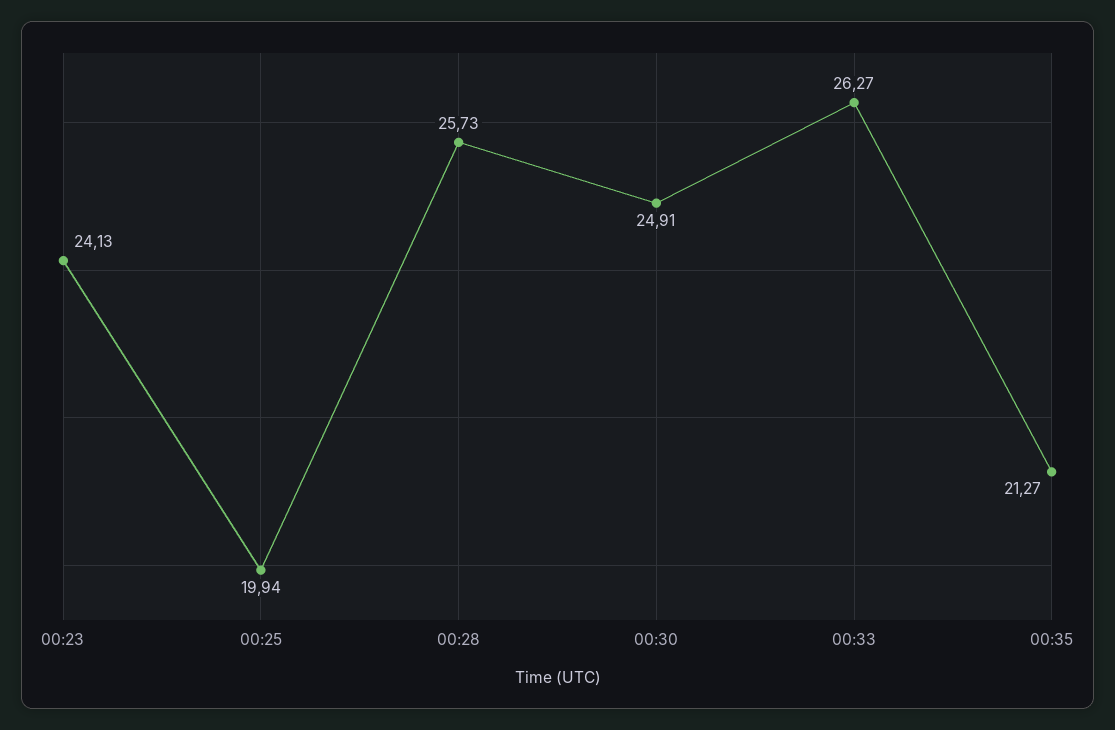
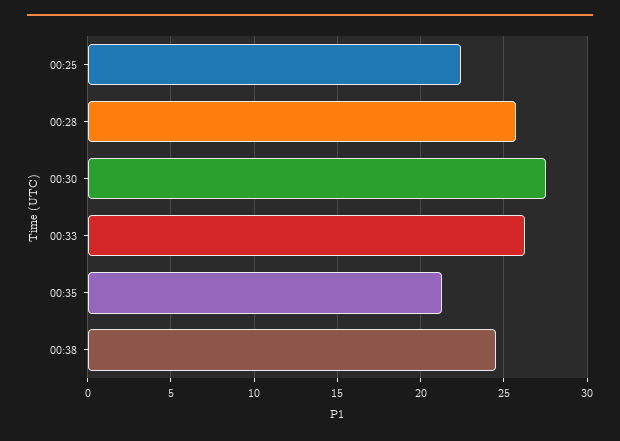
00:23: 24.13 -> none
00:25: 19.94 -> 22.5
00:30: 24.91 -> 27.5
00:38: none -> 24.5

